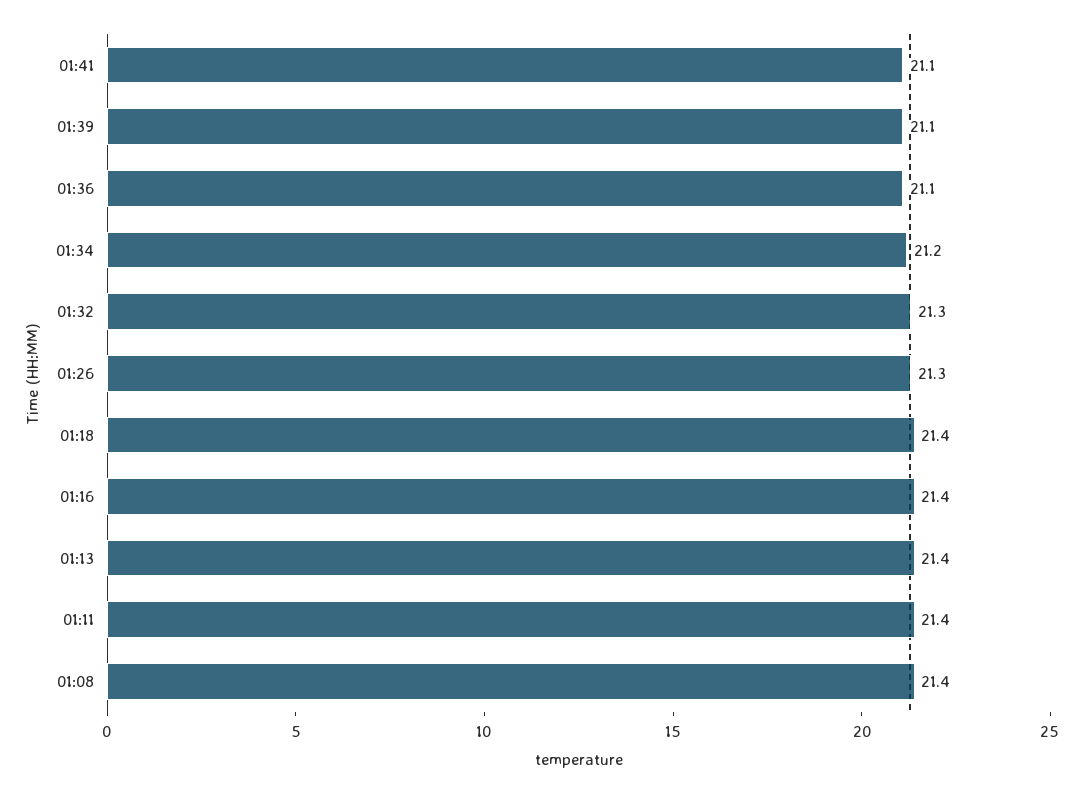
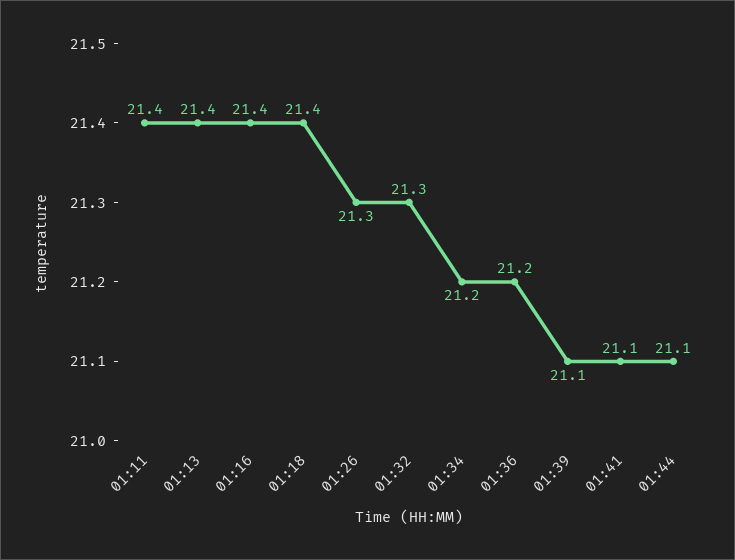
01:36: 21.1 -> 21.2
01:08: 21.4 -> none
01:44: none -> 21.1

